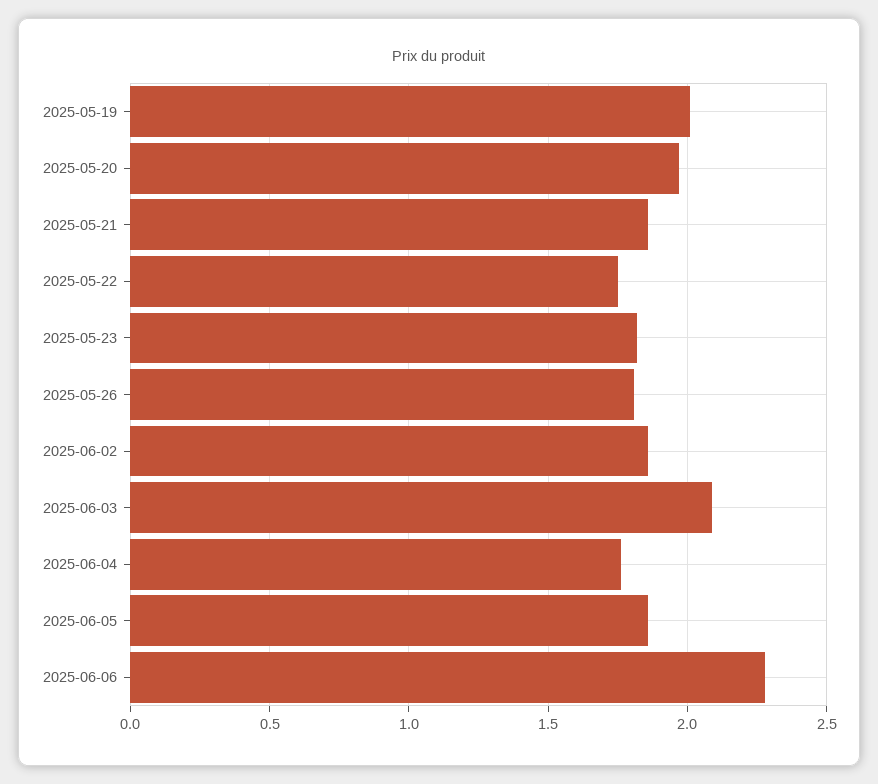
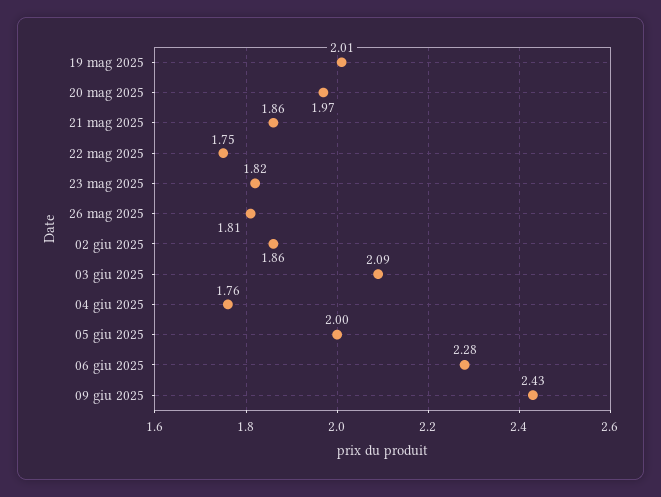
2025-06-05: 1.85 -> 2
09 giu 2025: none -> 2.43

